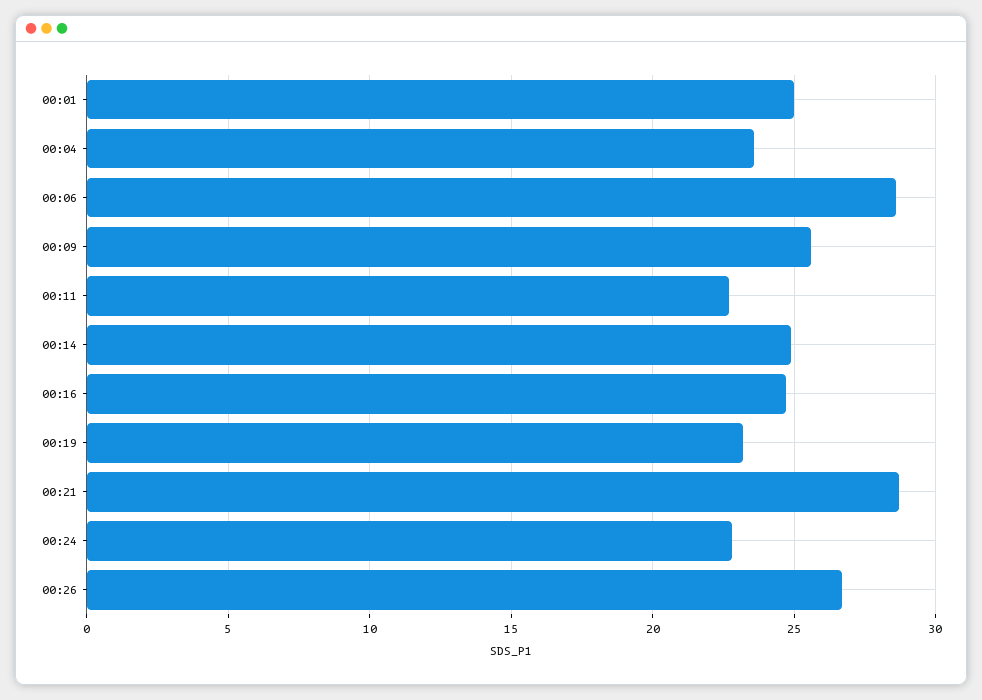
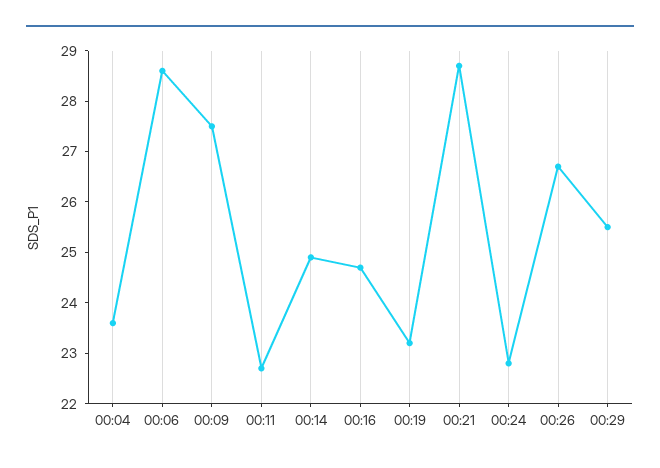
00:01: 25 -> none
00:09: 25.5 -> 27.5
00:29: none -> 25.5

